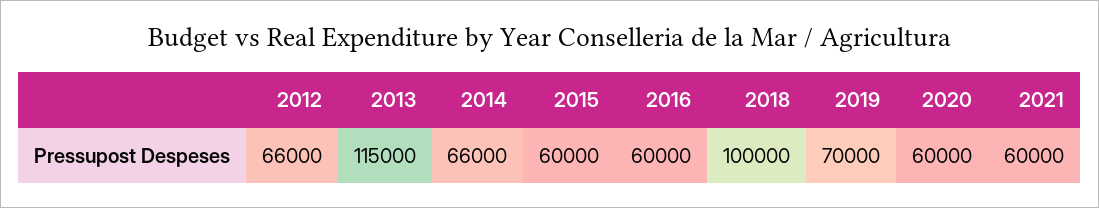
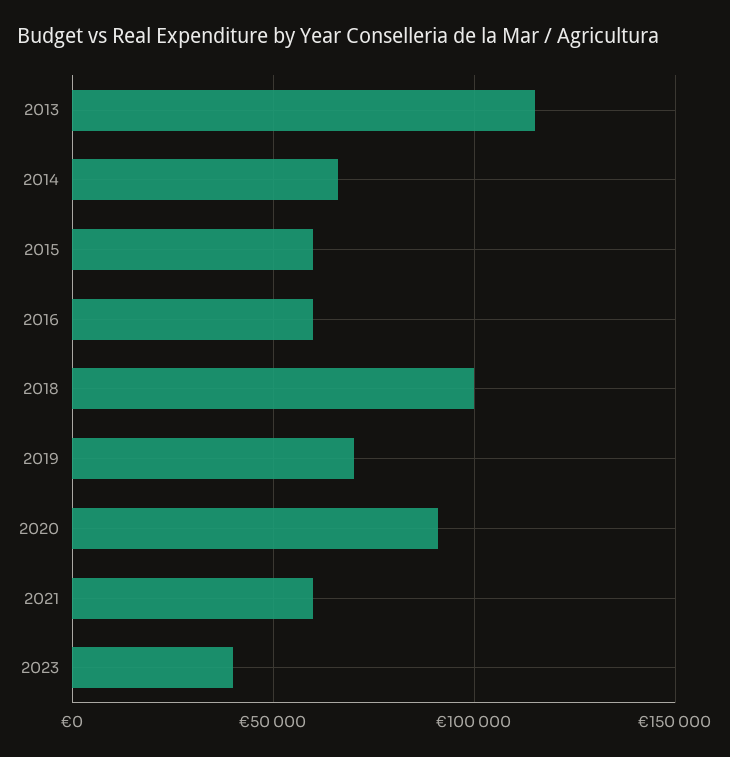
2012: 66000 -> none
2020: 60000 -> 90000
2023: none -> 40000

